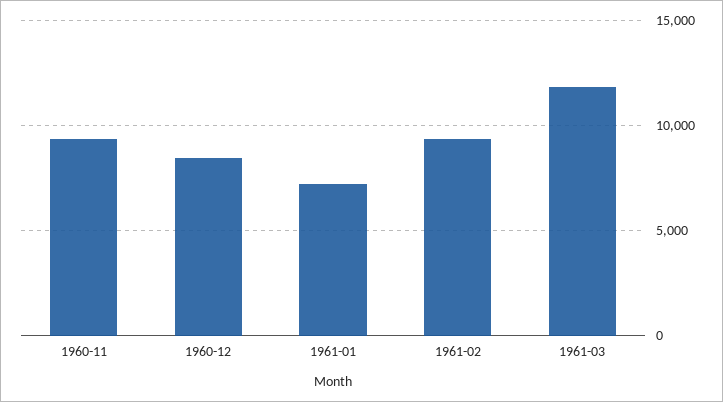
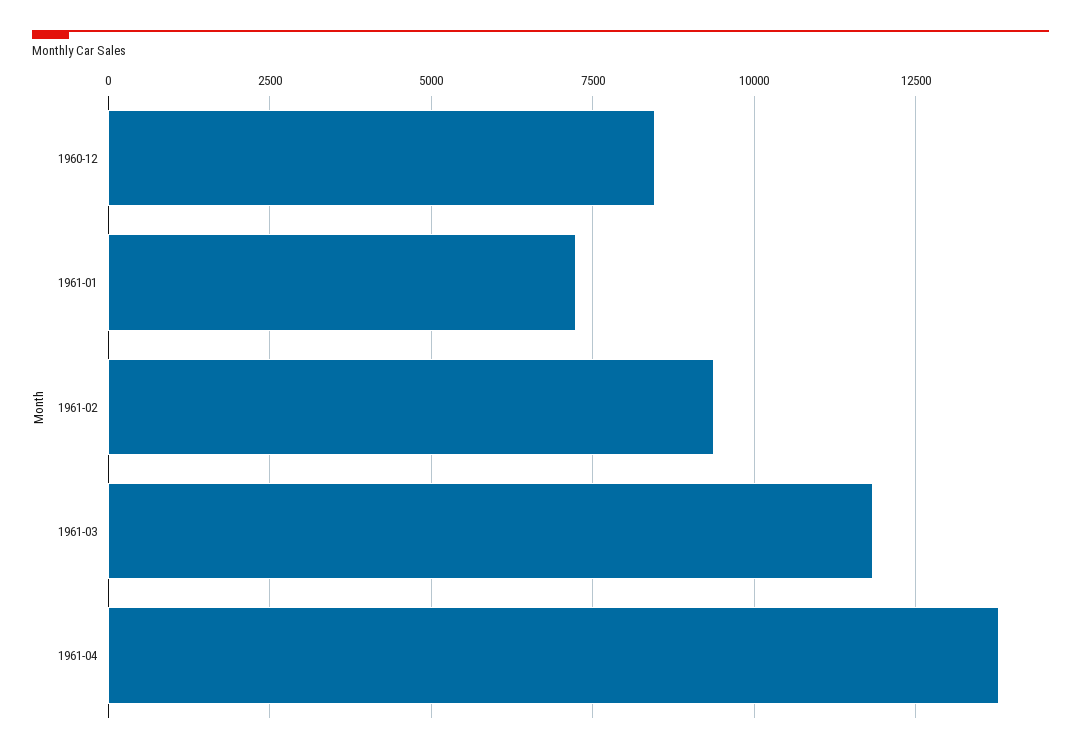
1960-11: 9500 -> none
1961-04: none -> 13750

